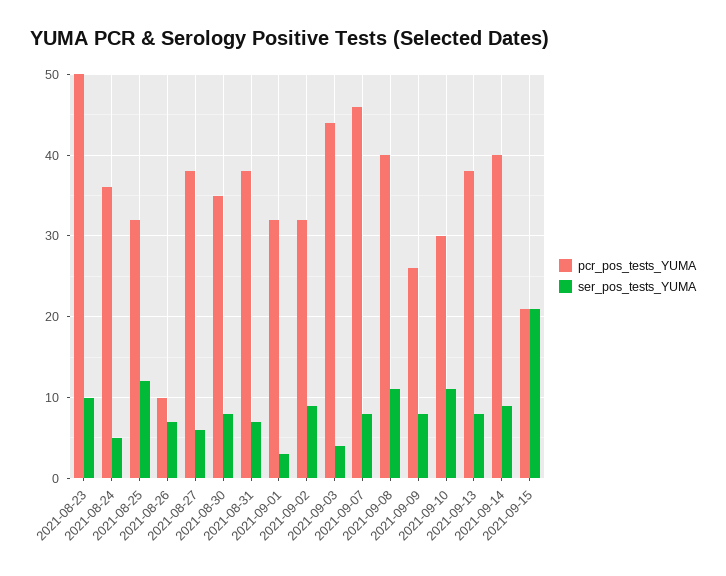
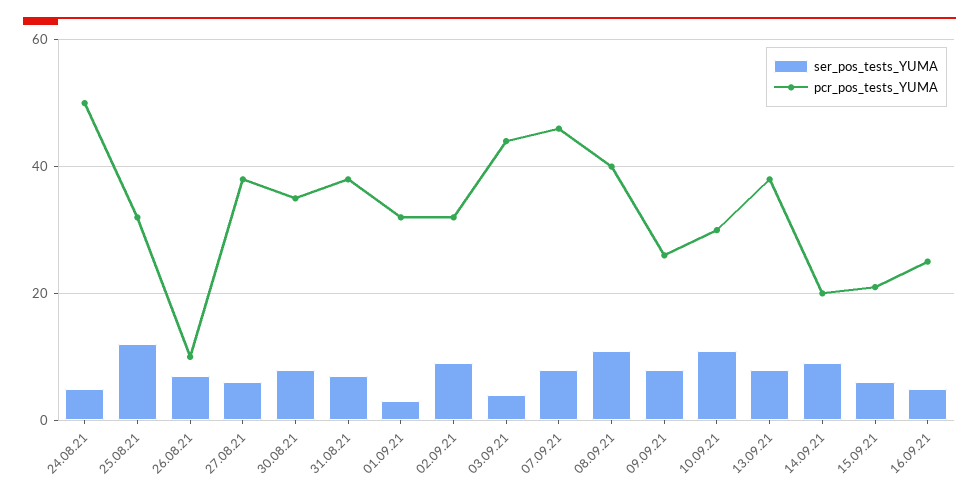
pcr_pos_tests_YUMA, 2021-08-23: 50 -> none
ser_pos_tests_YUMA, 2021-08-23: 10 -> none
pcr_pos_tests_YUMA, 2021-08-24: 36 -> 50
pcr_pos_tests_YUMA, 2021-09-14: 40 -> 20
ser_pos_tests_YUMA, 2021-09-15: 21 -> 5
ser_pos_tests_YUMA, 16.09.21: none -> 5
pcr_pos_tests_YUMA, 16.09.21: none -> 25

